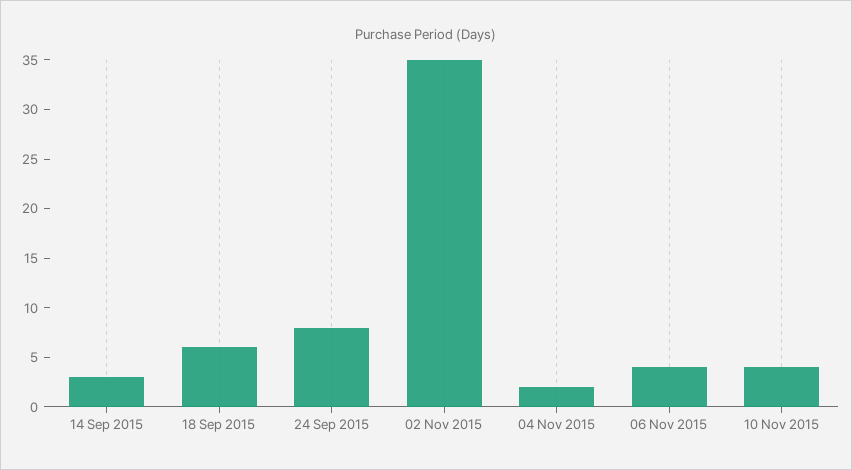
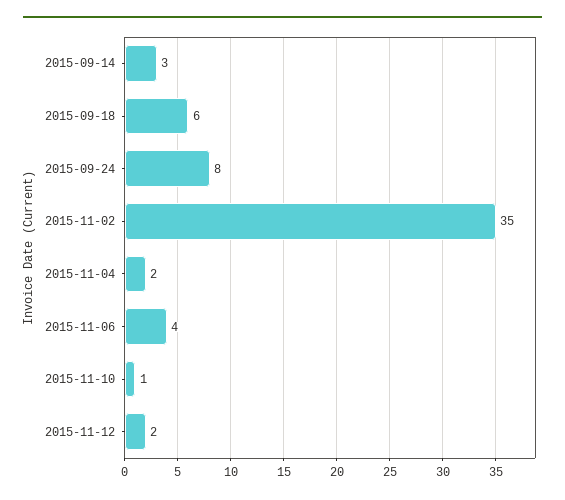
10 Nov 2015: 4 -> 1
2015-11-12: none -> 2

